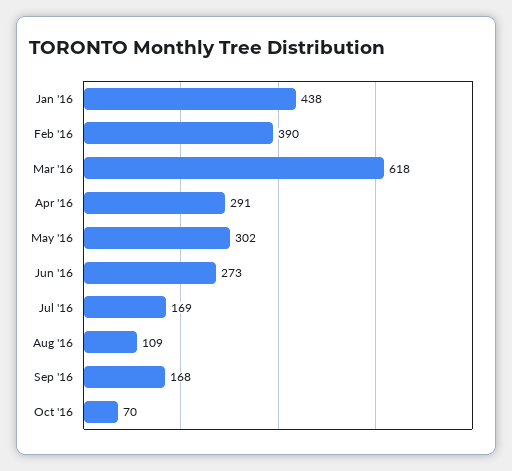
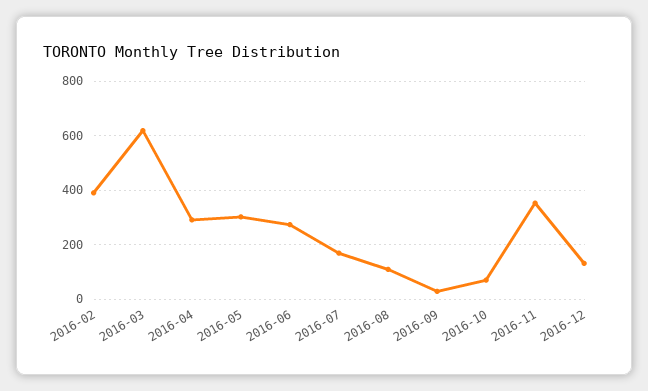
Jan '16: 438 -> none
Sep '16: 168 -> 25
2016-11: none -> 350
2016-12: none -> 125

